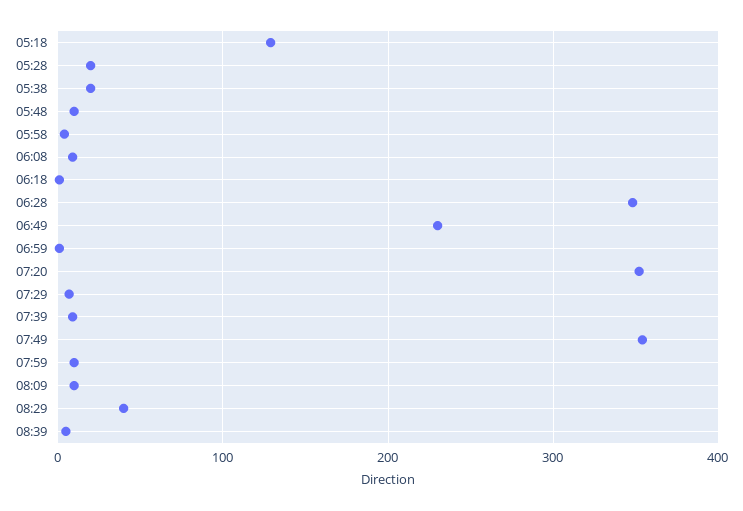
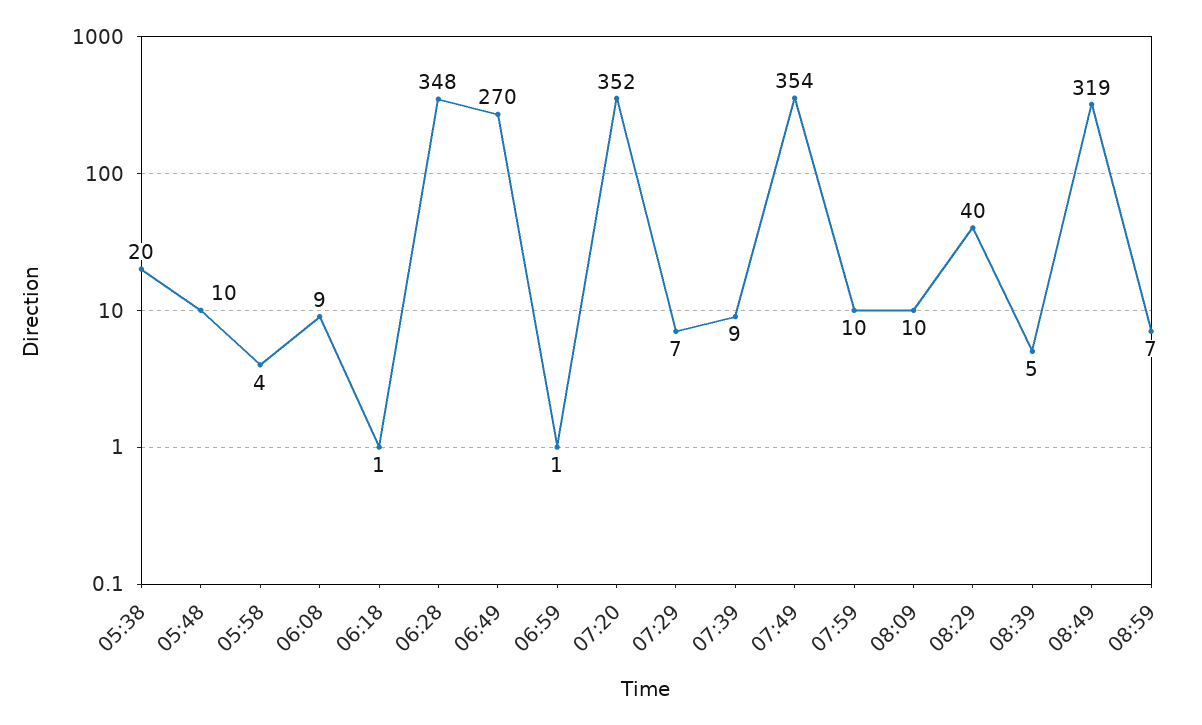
05:18: 130 -> none
05:28: 20 -> none
06:49: 230 -> 270
08:49: none -> 319
08:59: none -> 7

